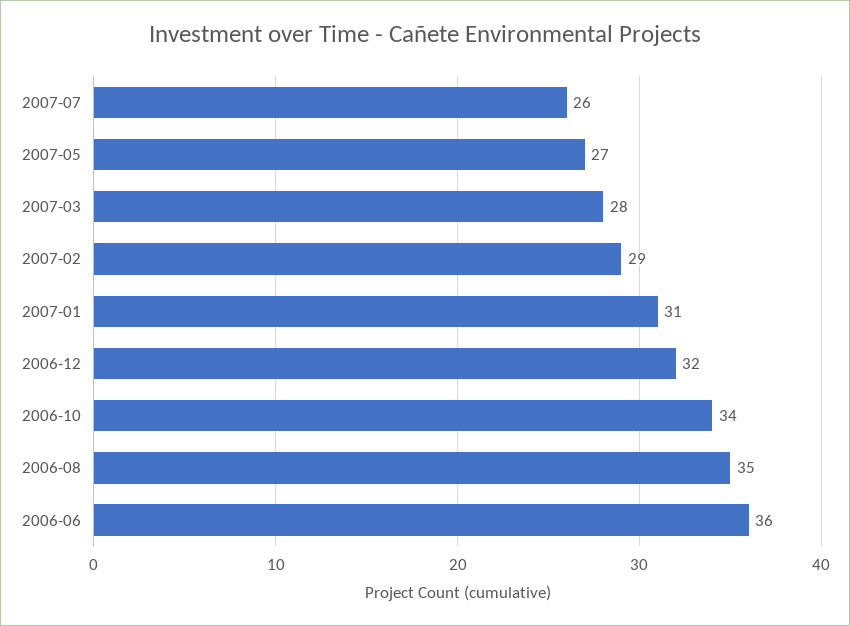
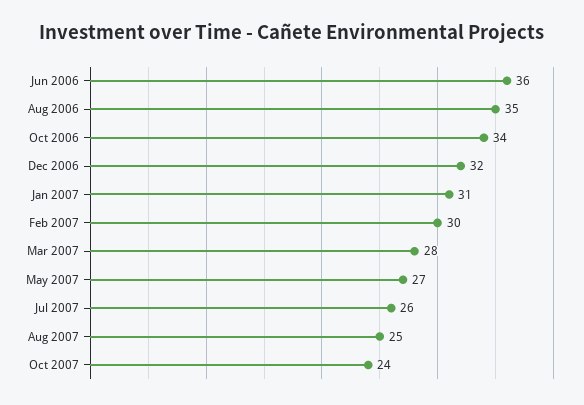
2007-02: 29 -> 30
Aug 2007: none -> 25
Oct 2007: none -> 24

